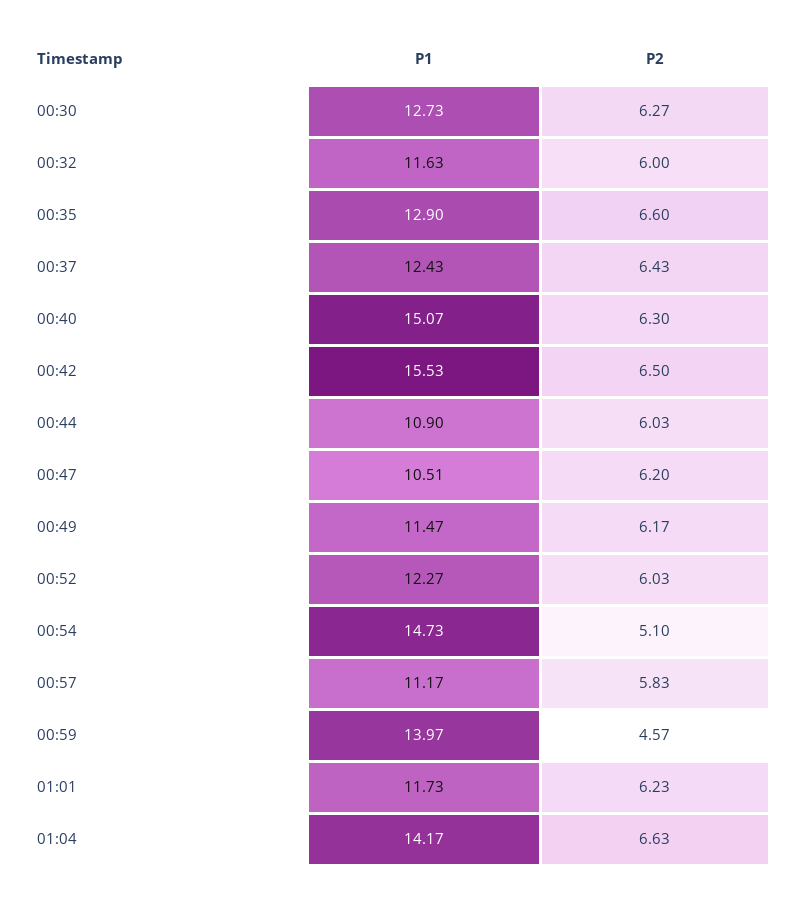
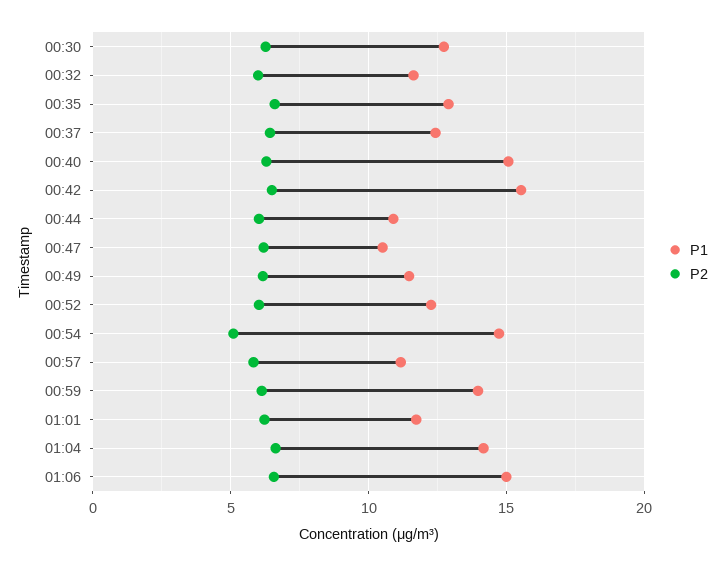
P2, 00:59: 4.57 -> 6
P1, 01:06: none -> 15
P2, 01:06: none -> 6.5

